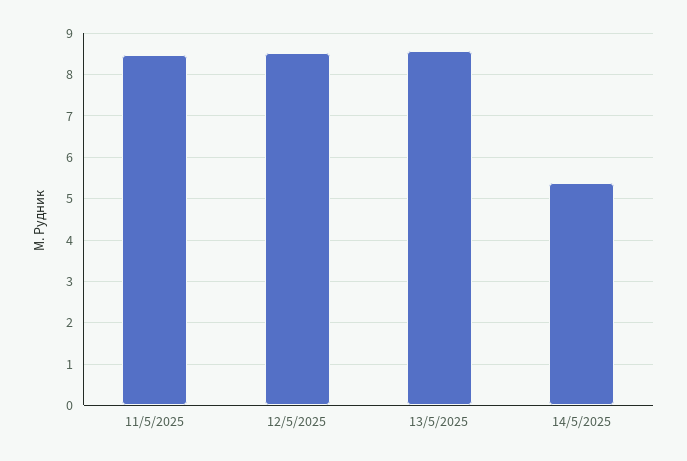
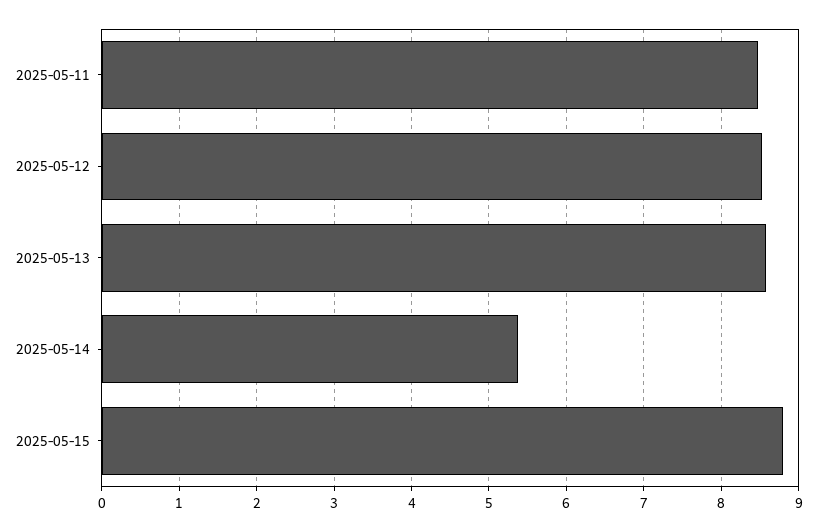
2025-05-15: none -> 8.8

